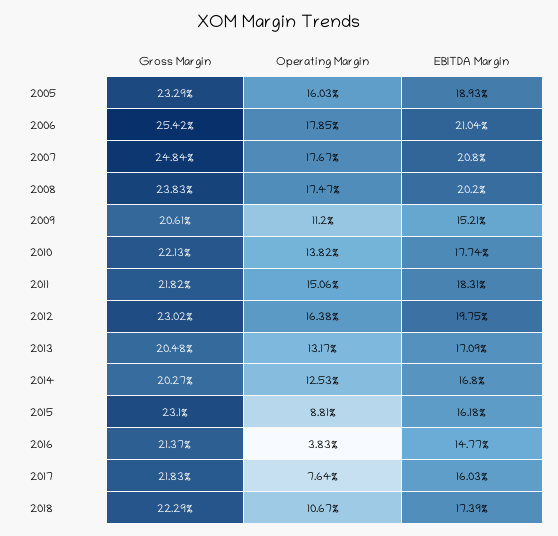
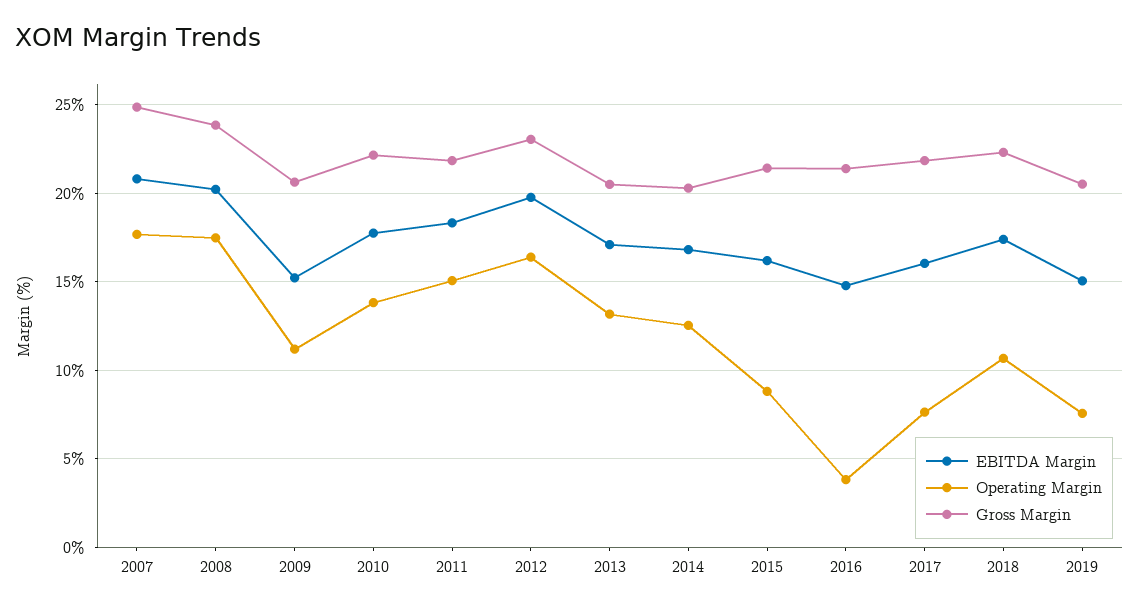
Gross Margin, 2005: 23.29 -> none
Operating Margin, 2005: 16.03 -> none
EBITDA Margin, 2005: 18.93 -> none
Gross Margin, 2006: 25.42 -> none
Operating Margin, 2006: 17.85 -> none
EBITDA Margin, 2006: 21.04 -> none
Gross Margin, 2015: 23.1 -> 21.5
EBITDA Margin, 2019: none -> 15
Operating Margin, 2019: none -> 7.5
Gross Margin, 2019: none -> 20.5

